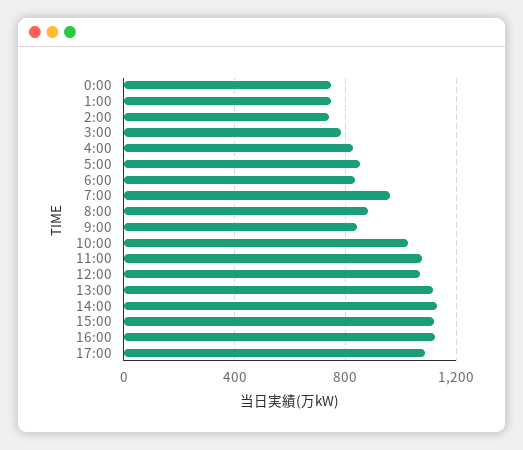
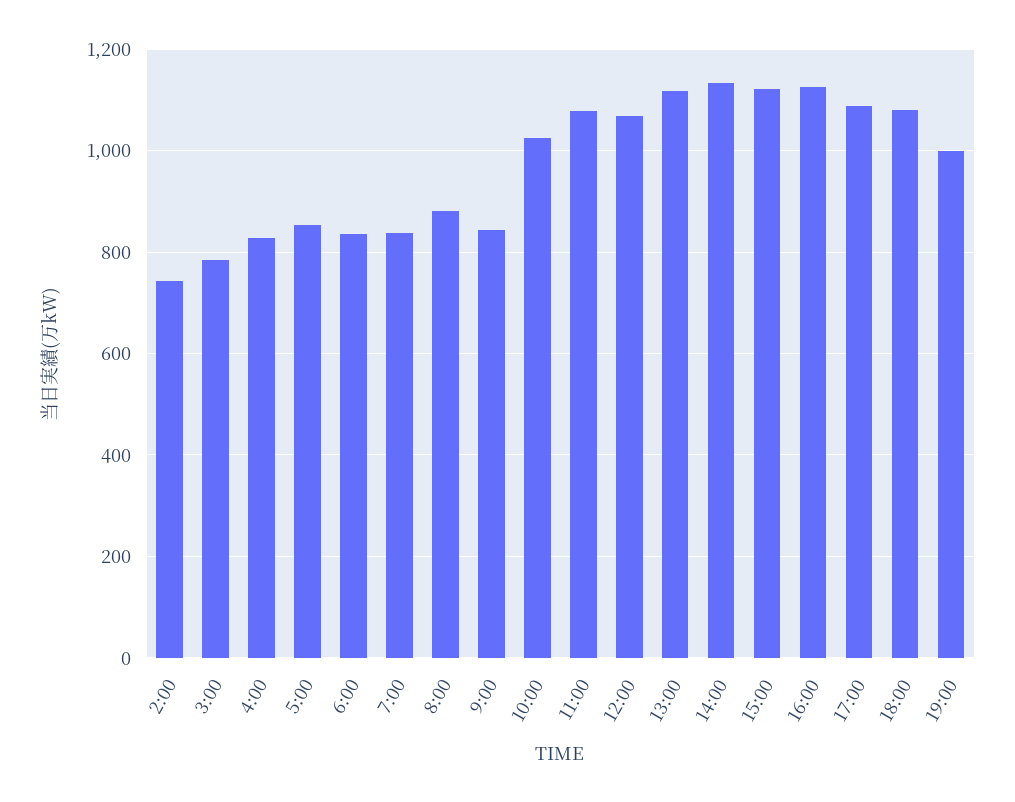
0:00: 750 -> none
1:00: 750 -> none
7:00: 950 -> 840
18:00: none -> 1080
19:00: none -> 1000

